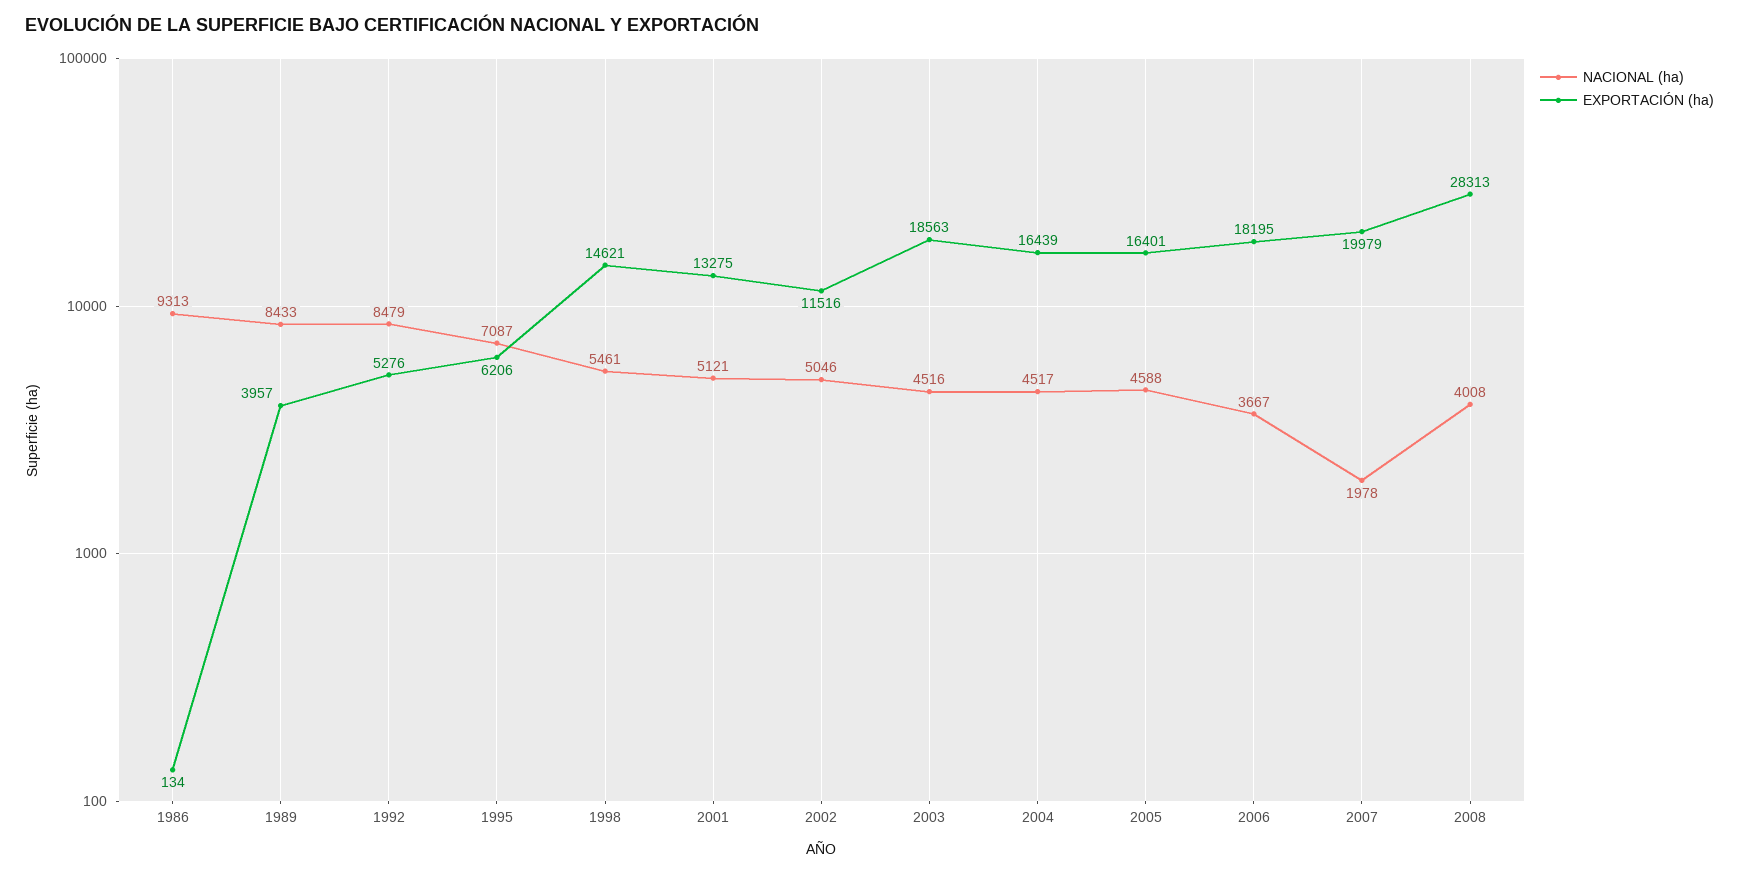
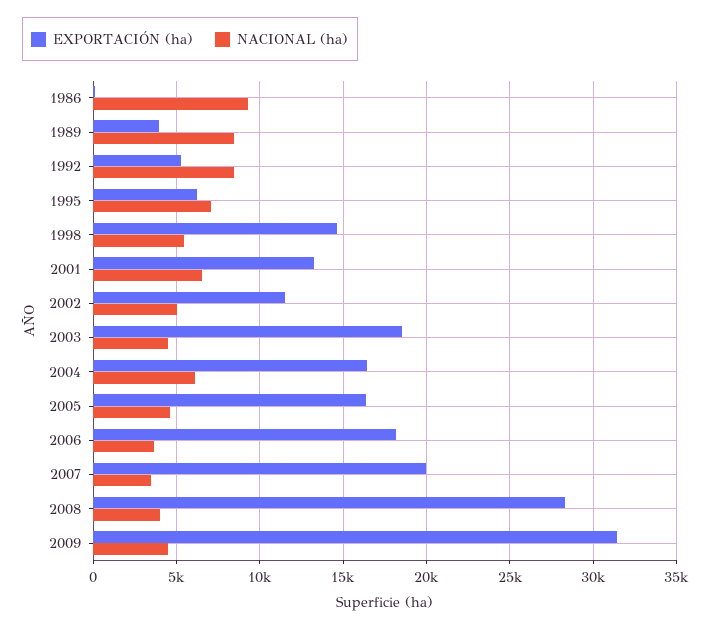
NACIONAL (ha), 2001: 5121 -> 6500
NACIONAL (ha), 2004: 4517 -> 6000
NACIONAL (ha), 2007: 1978 -> 3500
EXPORTACIÓN (ha), 2009: none -> 31500
NACIONAL (ha), 2009: none -> 4500

